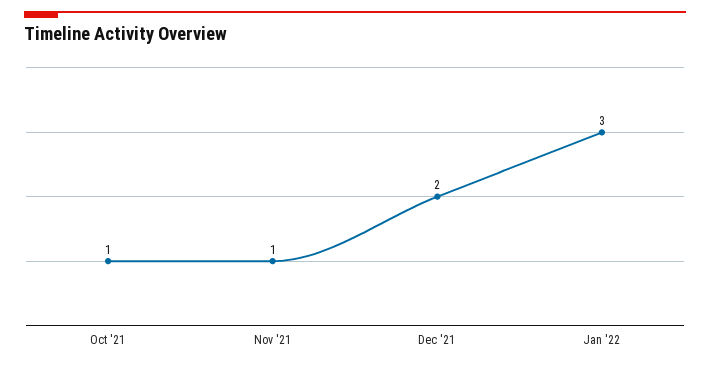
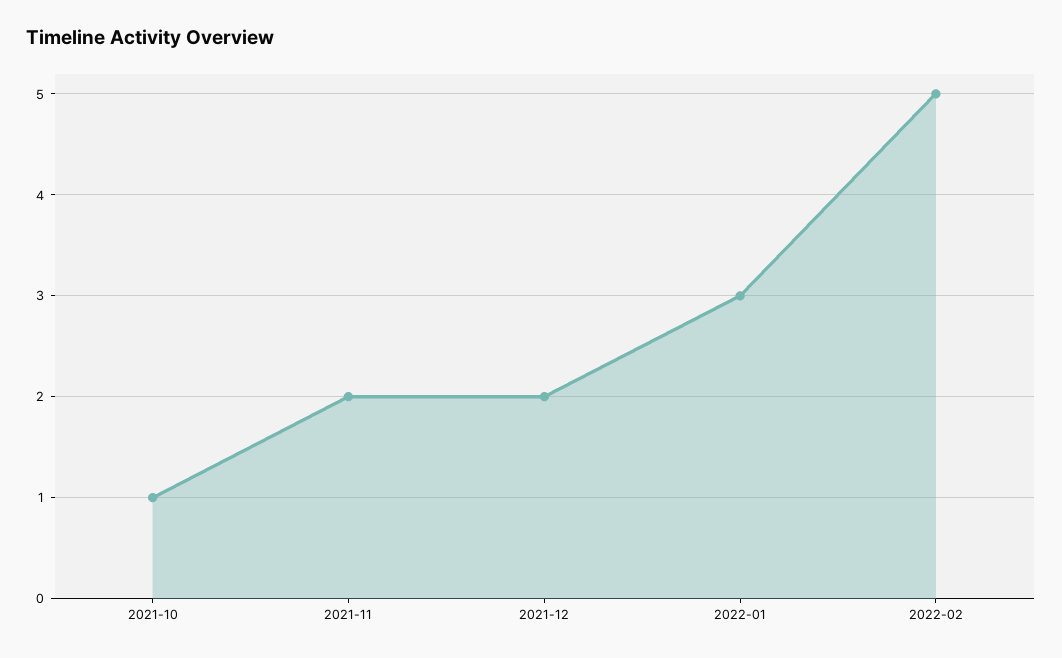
Nov '21: 1 -> 2
2022-02: none -> 5

